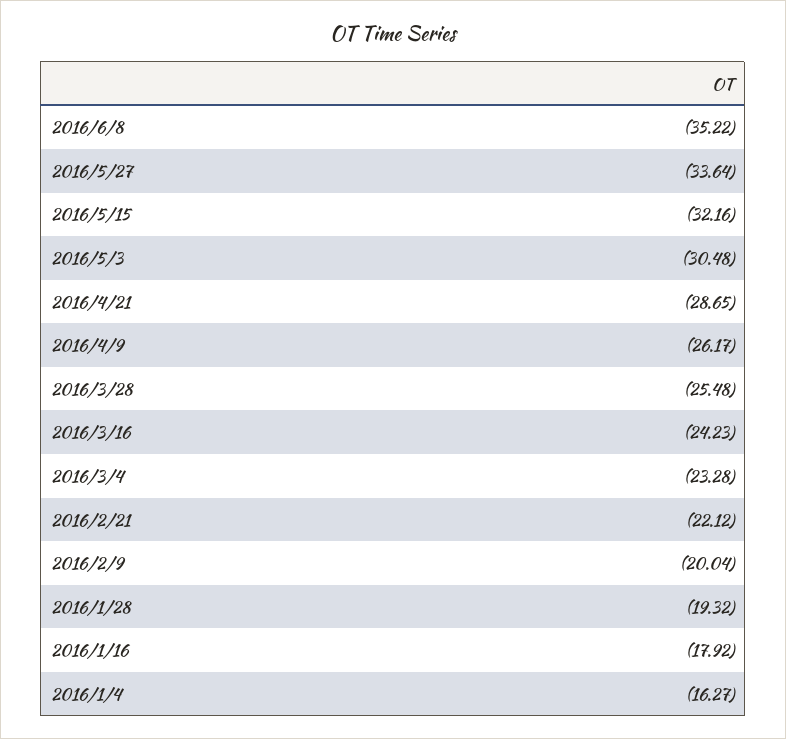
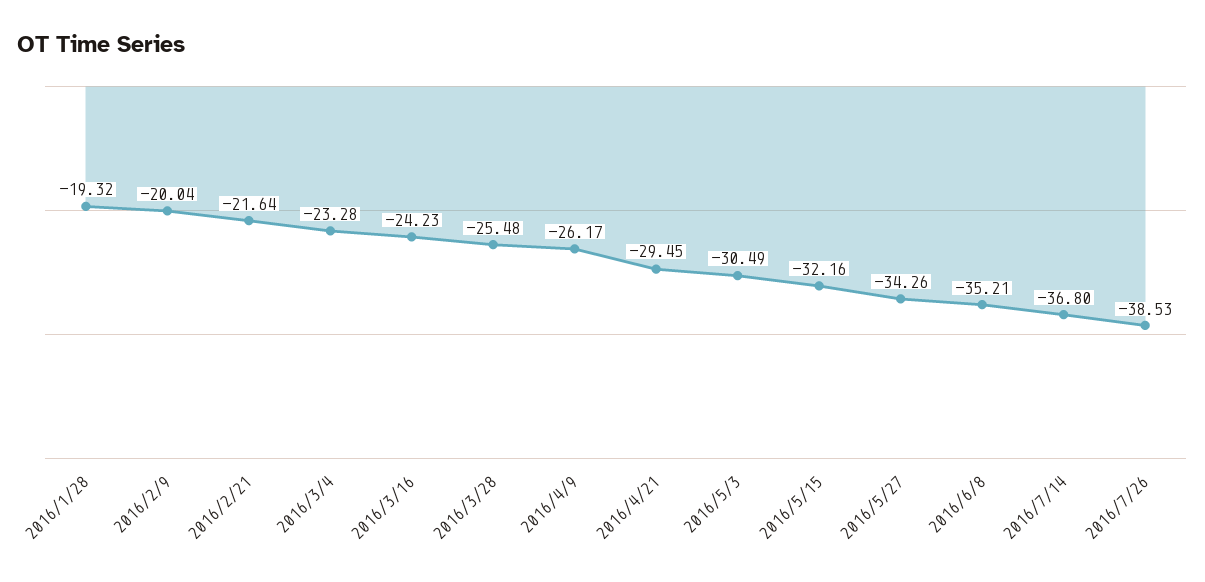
2016/6/8: -35.22 -> -35.21
2016/5/27: -33.64 -> -34.26
2016/5/3: -30.48 -> -30.49
2016/4/21: -28.65 -> -29.45
2016/2/21: -22.12 -> -21.64
2016/1/16: -17.92 -> none
2016/1/4: -16.27 -> none
2016/7/14: none -> -36.8
2016/7/26: none -> -38.53

